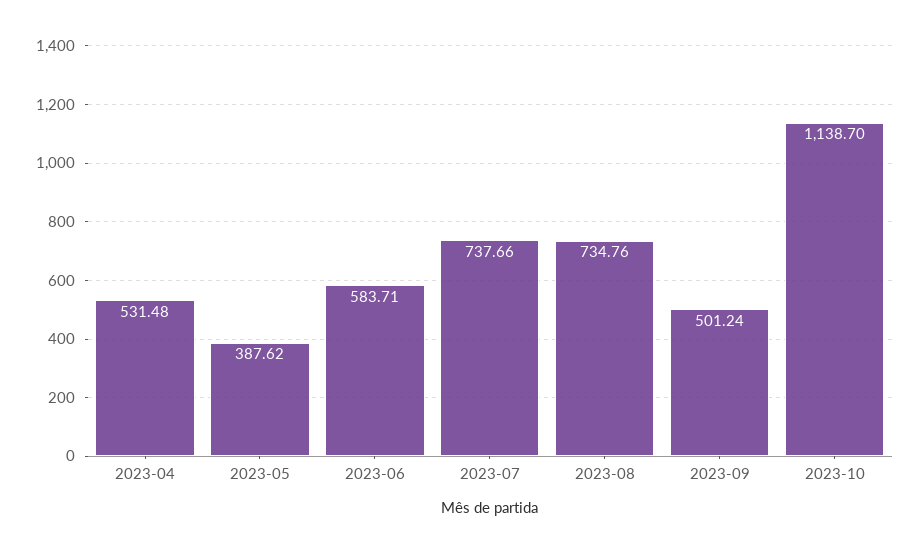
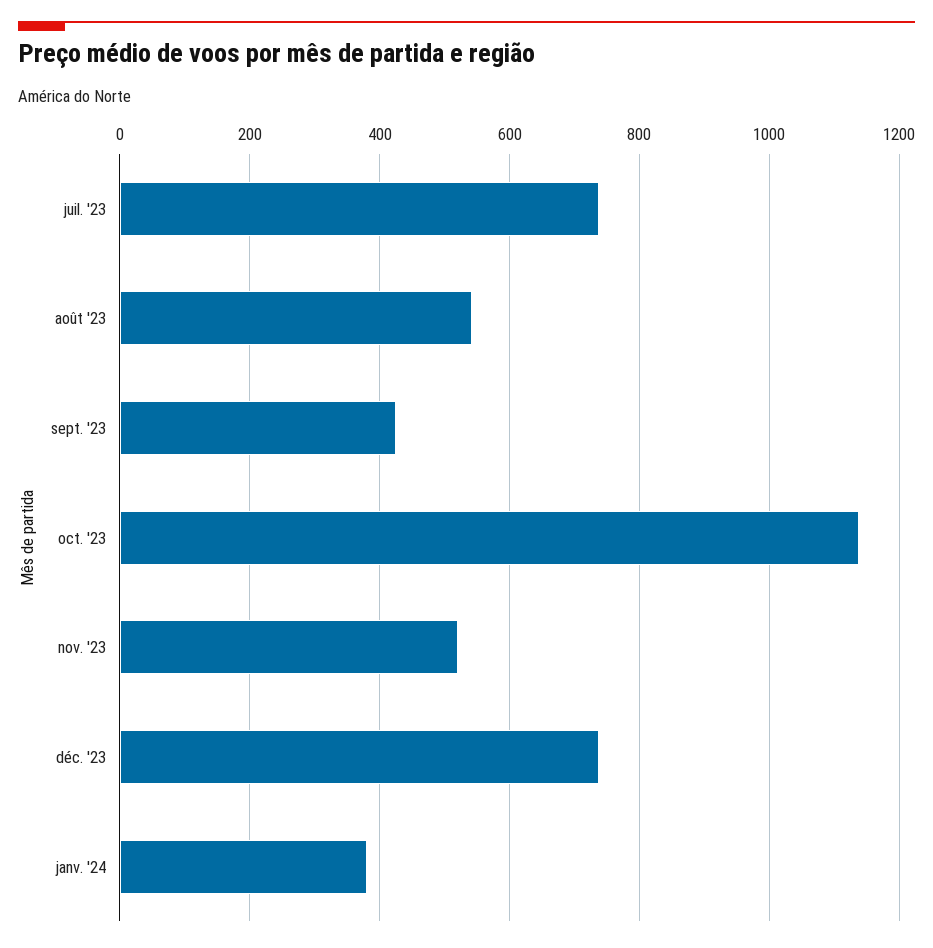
2023-04: 531.48 -> none
2023-05: 387.62 -> none
2023-06: 583.71 -> none
2023-08: 734.76 -> 540
2023-09: 501.24 -> 420
nov. '23: none -> 520
déc. '23: none -> 740
janv. '24: none -> 380

